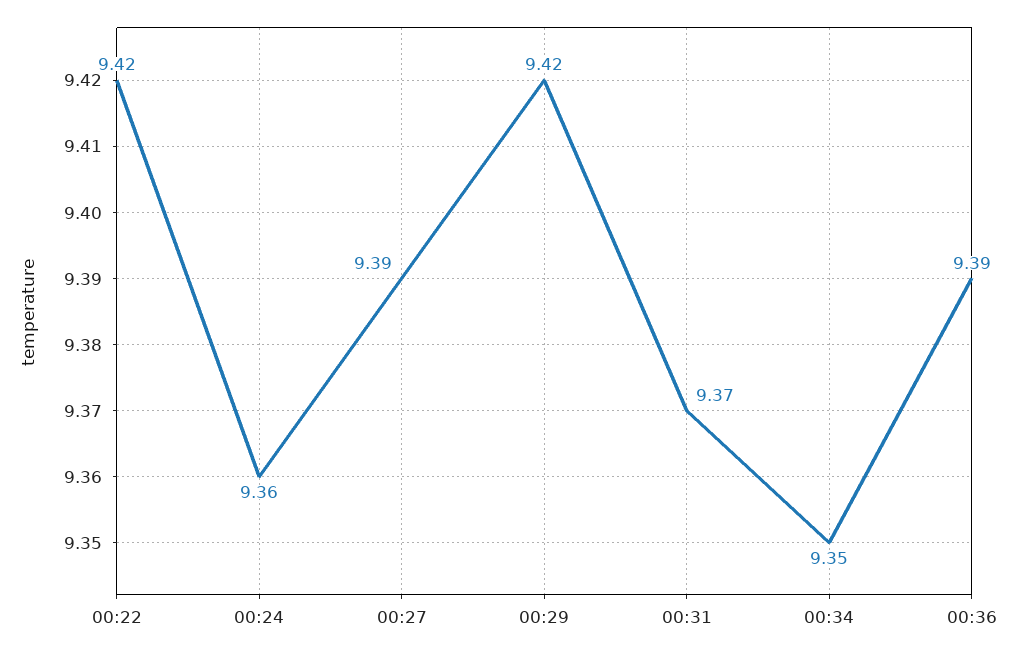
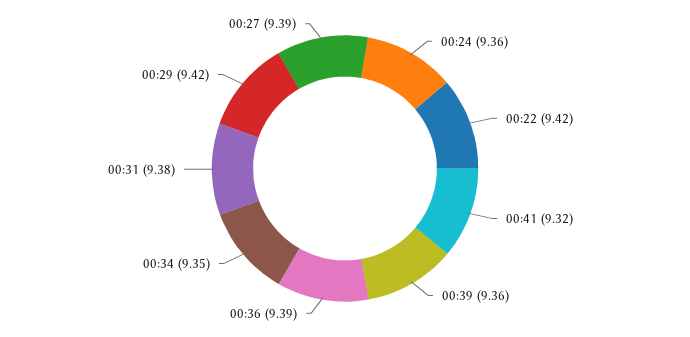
00:31: 9.37 -> 9.38
00:41: none -> 9.32
00:39: none -> 9.36

